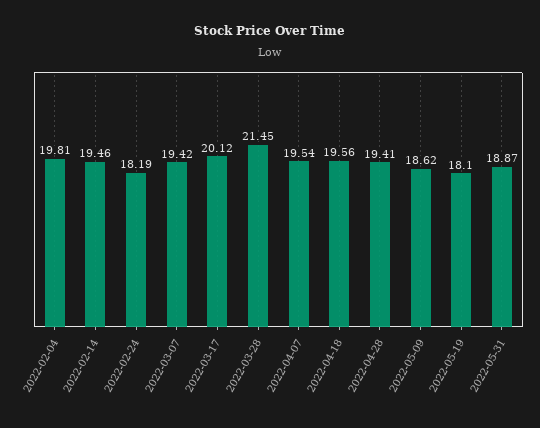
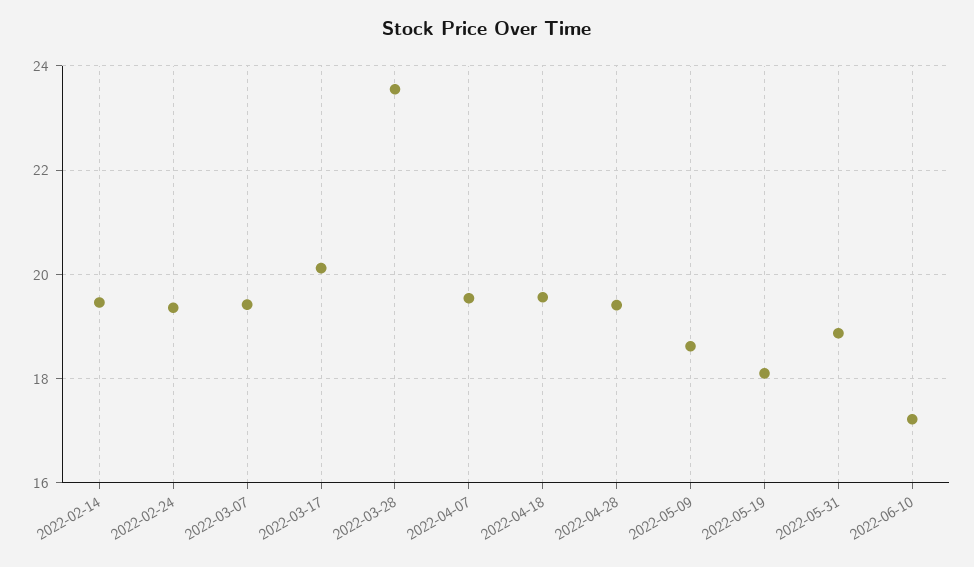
2022-02-04: 19.81 -> none
2022-02-24: 18.19 -> 19.4
2022-03-28: 21.45 -> 23.6
2022-06-10: none -> 17.2

